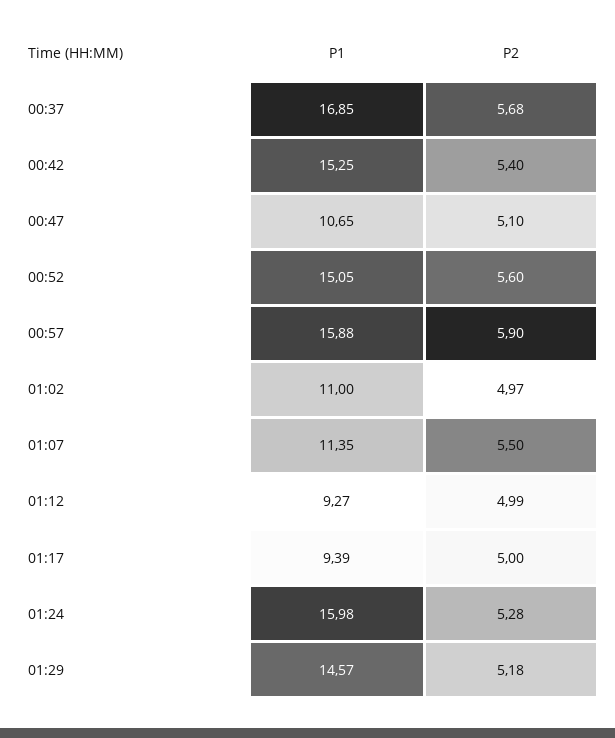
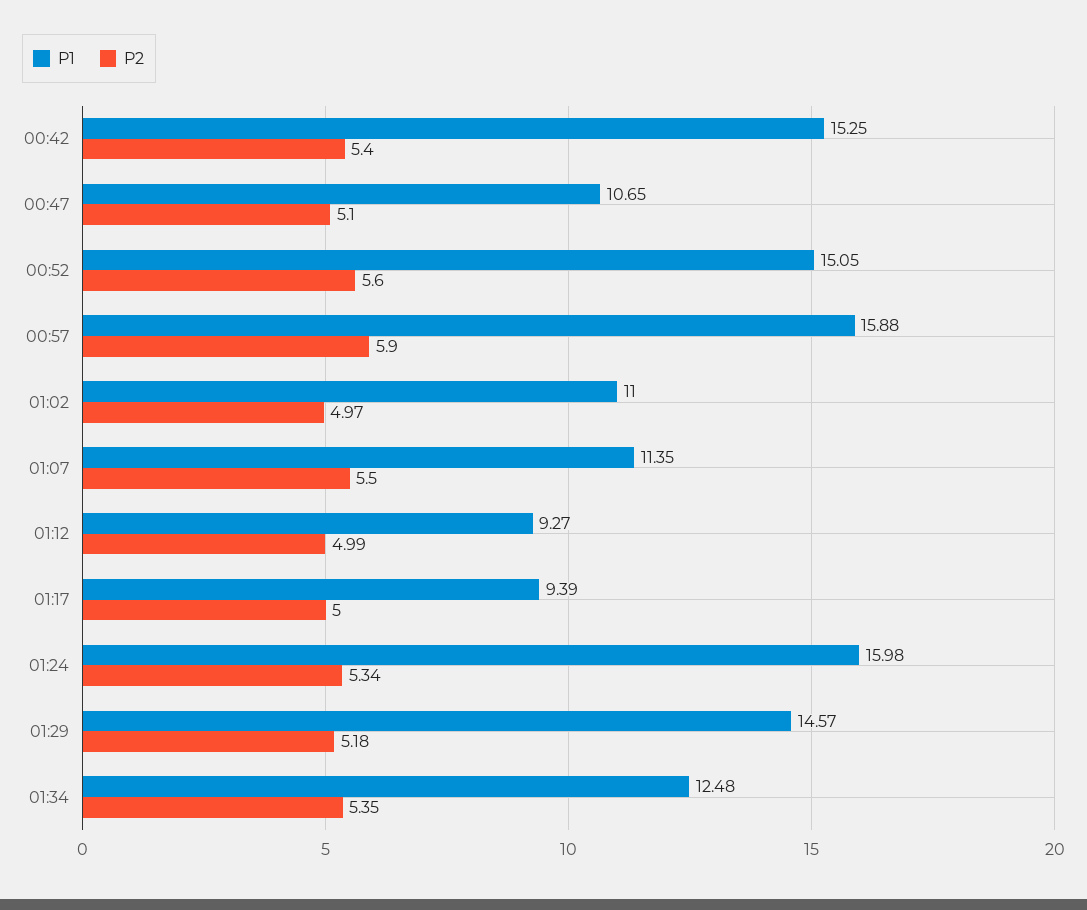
P1, 00:37: 16.85 -> none
P2, 00:37: 5.68 -> none
P2, 01:24: 5.28 -> 5.34
P1, 01:34: none -> 12.48
P2, 01:34: none -> 5.35

